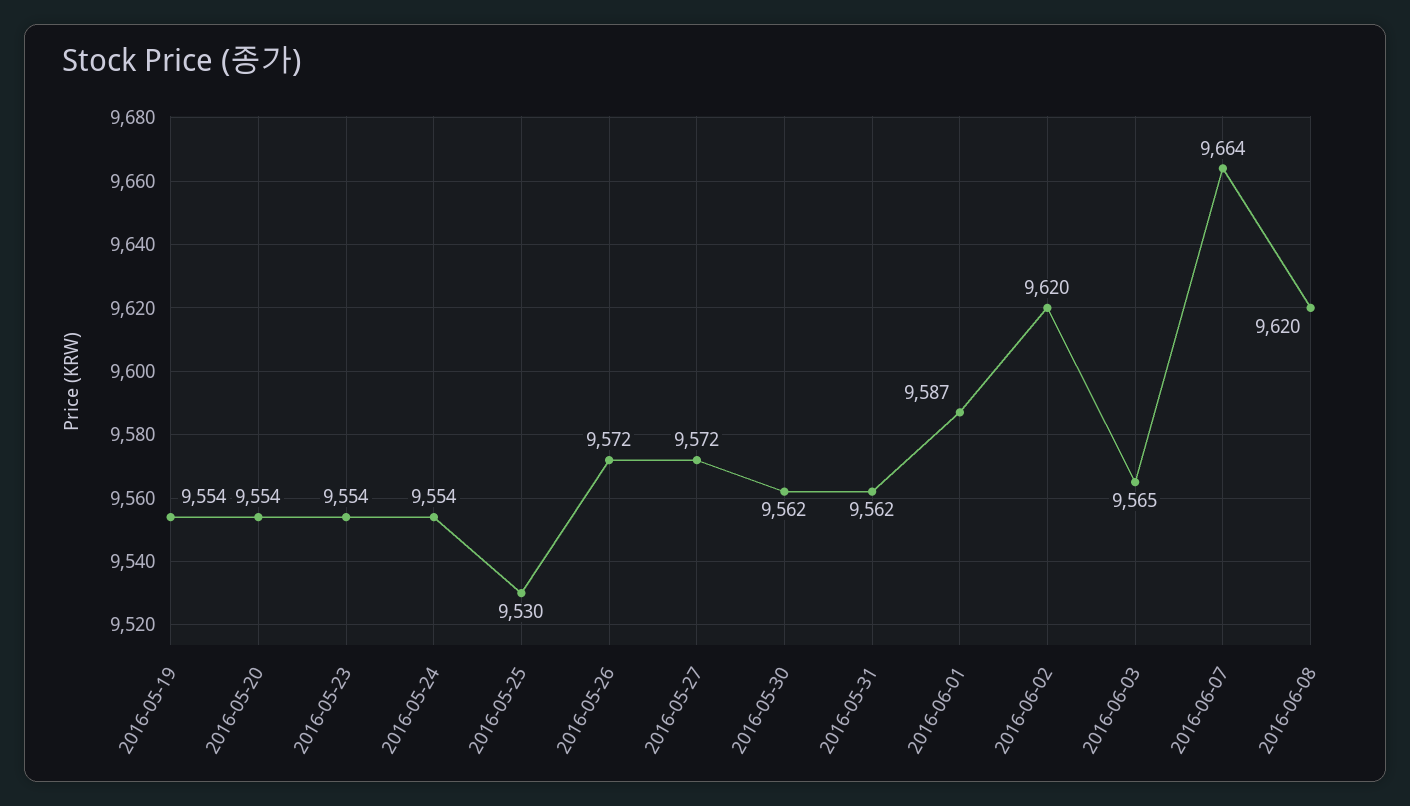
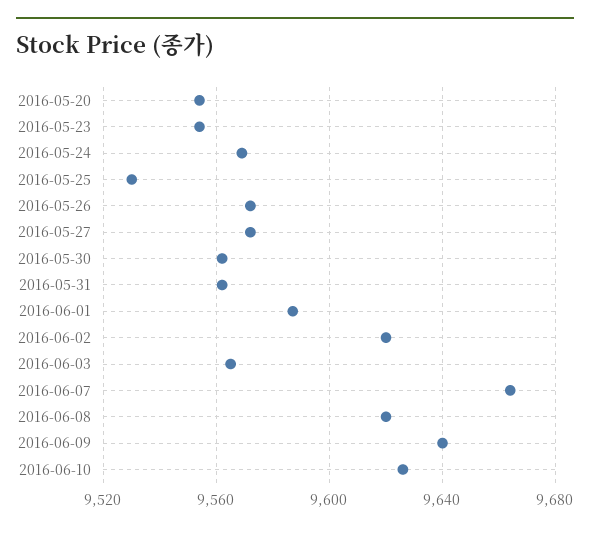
2016-05-19: 9554 -> none
2016-05-24: 9554 -> 9570
2016-06-09: none -> 9640
2016-06-10: none -> 9625

